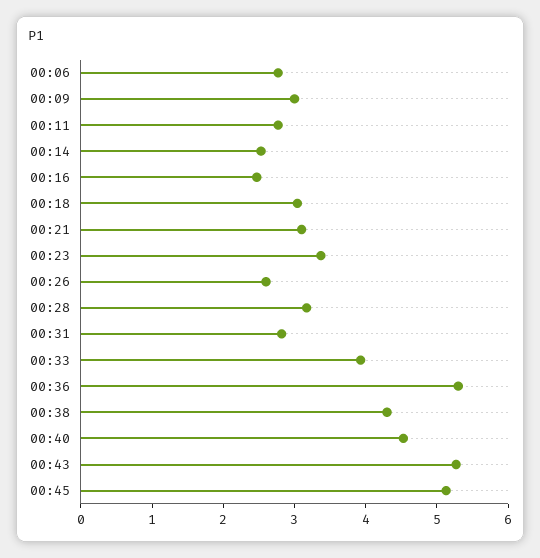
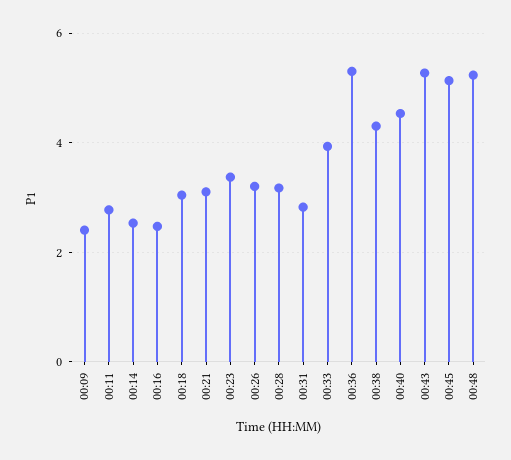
00:06: 2.8 -> none
00:09: 3 -> 2.4
00:26: 2.6 -> 3.2
00:48: none -> 5.2

